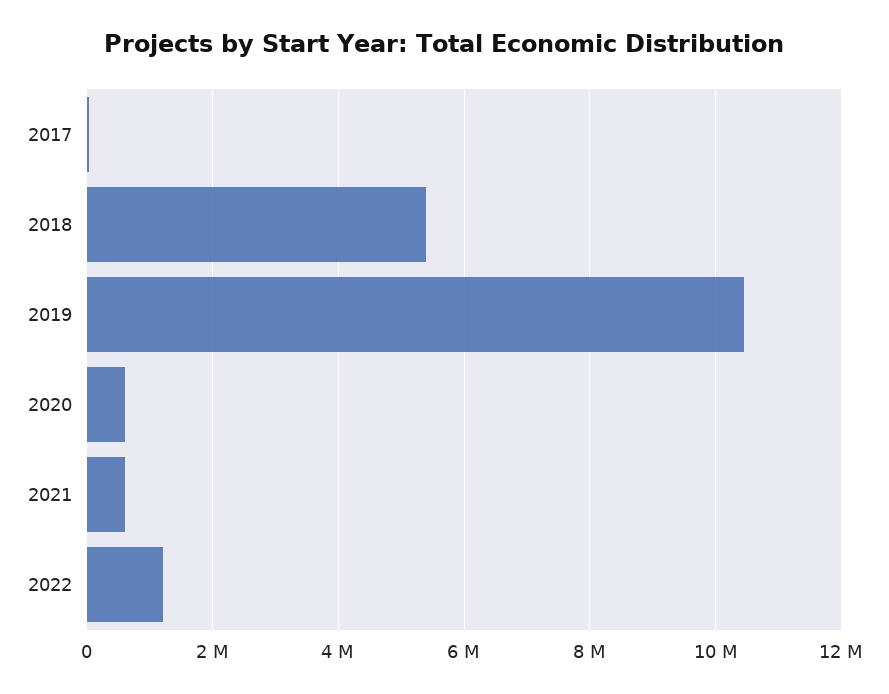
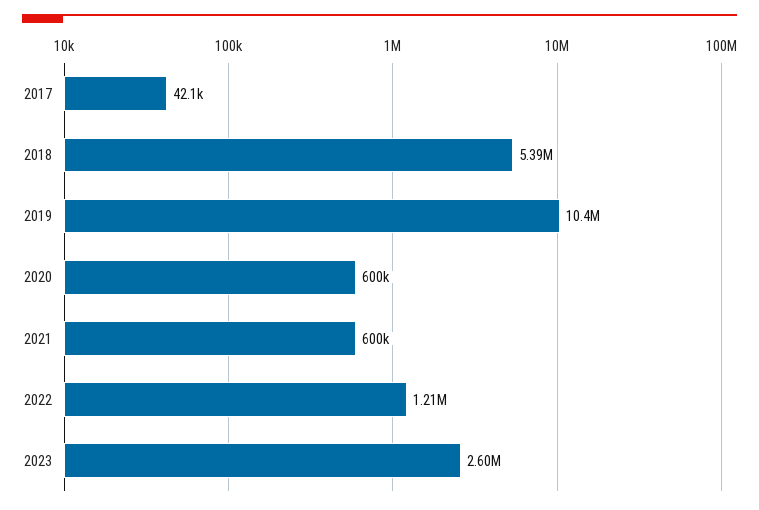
2023: none -> 2600000

